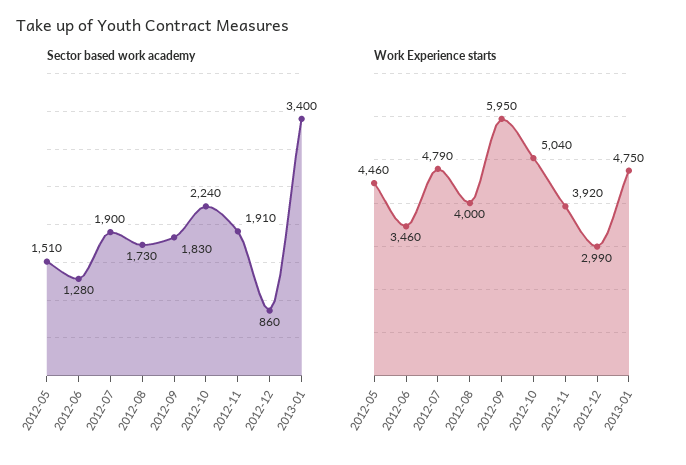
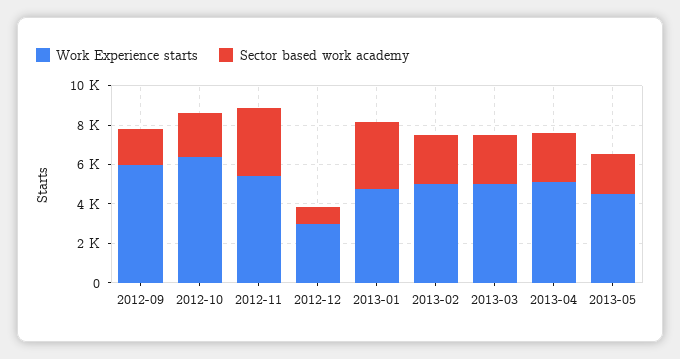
Sector based work academy, 2012-05: 1510 -> none
Sector based work academy, 2012-06: 1280 -> none
Sector based work academy, 2012-07: 1900 -> none
Sector based work academy, 2012-08: 1730 -> none
Sector based work academy, 2012-11: 1910 -> 3500
Work Experience starts, 2012-05: 4460 -> none
Work Experience starts, 2012-06: 3460 -> none
Work Experience starts, 2012-07: 4790 -> none
Work Experience starts, 2012-08: 4000 -> none
Work Experience starts, 2012-10: 5040 -> 6500
Work Experience starts, 2012-11: 3920 -> 5500
Work Experience starts, 2013-02: none -> 5000
Sector based work academy, 2013-02: none -> 2500
Work Experience starts, 2013-03: none -> 5000
Sector based work academy, 2013-03: none -> 2500
Work Experience starts, 2013-04: none -> 5000
Sector based work academy, 2013-04: none -> 2500
Work Experience starts, 2013-05: none -> 4500
Sector based work academy, 2013-05: none -> 2000

